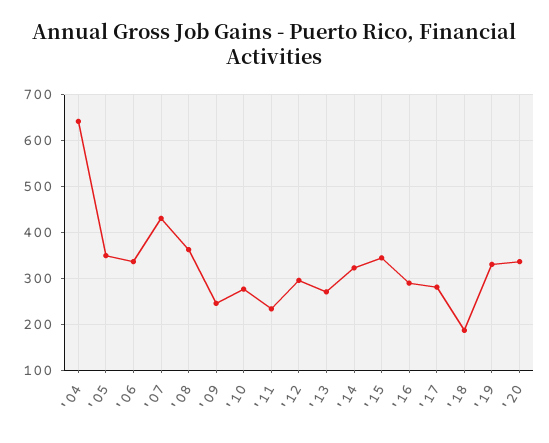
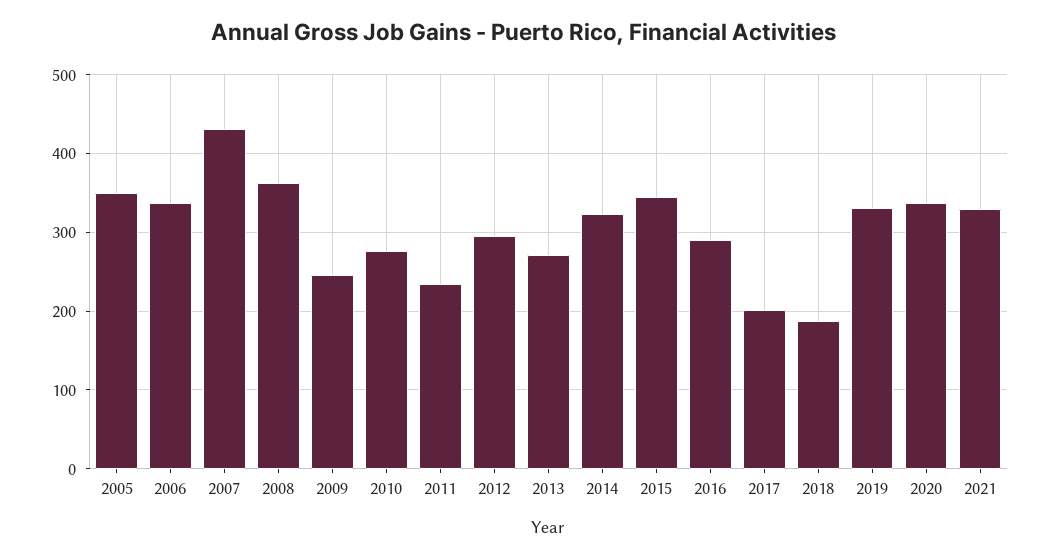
'04: 640 -> none
'17: 280 -> 200
2021: none -> 330

